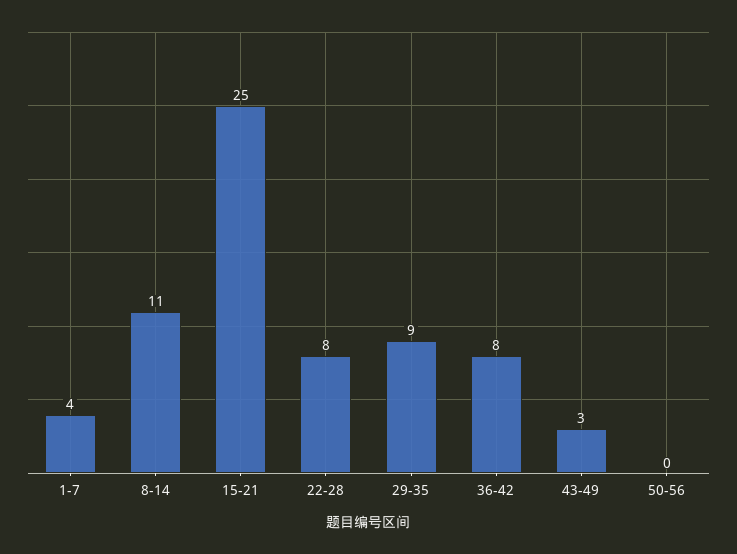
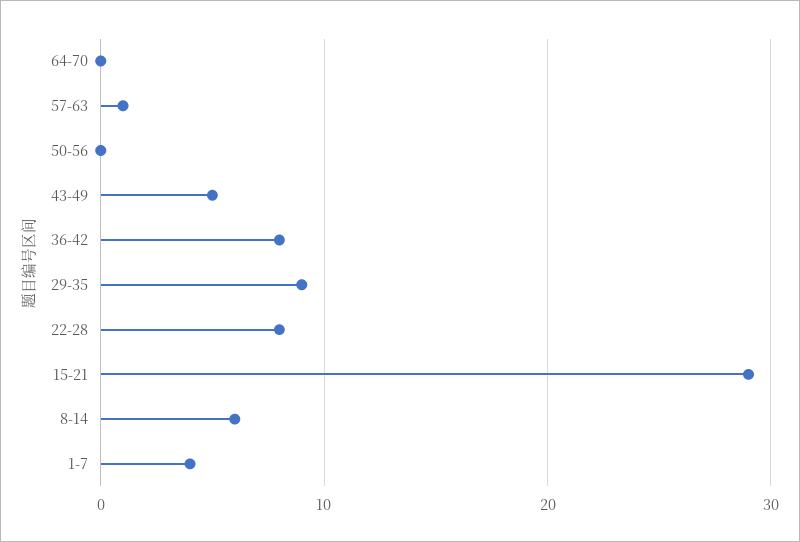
8-14: 11 -> 6
15-21: 25 -> 29
43-49: 3 -> 5
64-70: none -> 0
57-63: none -> 1

